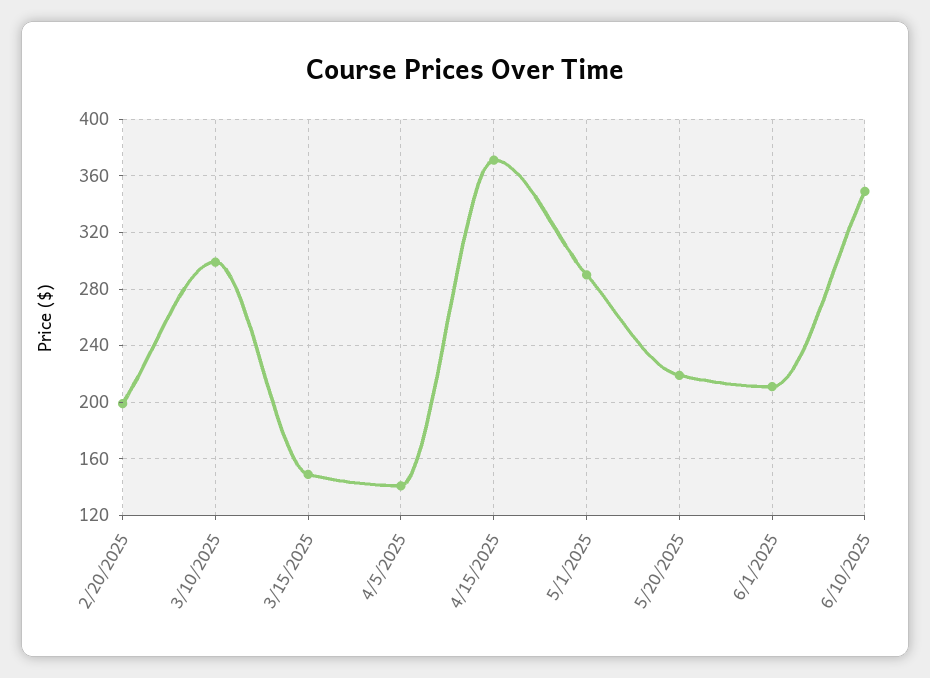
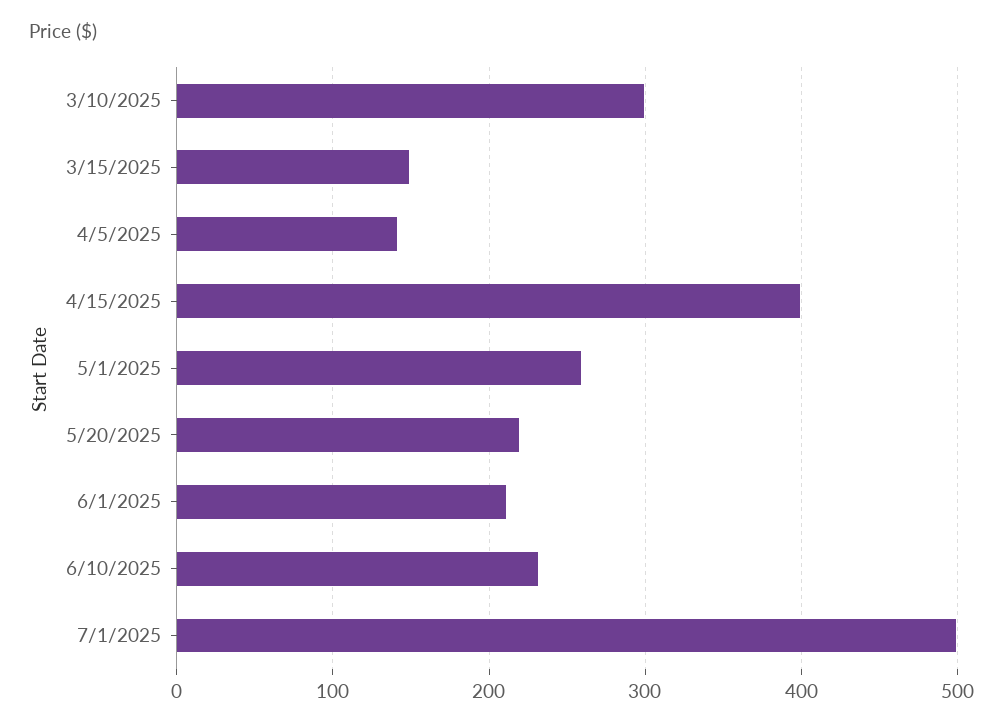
2/20/2025: 200 -> none
4/15/2025: 370 -> 400
5/1/2025: 290 -> 260
6/10/2025: 350 -> 230
7/1/2025: none -> 500

